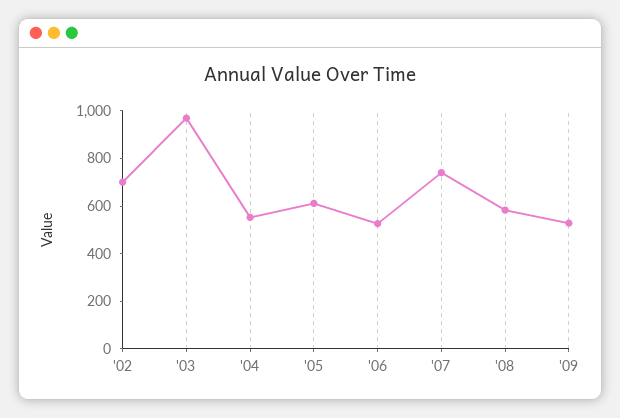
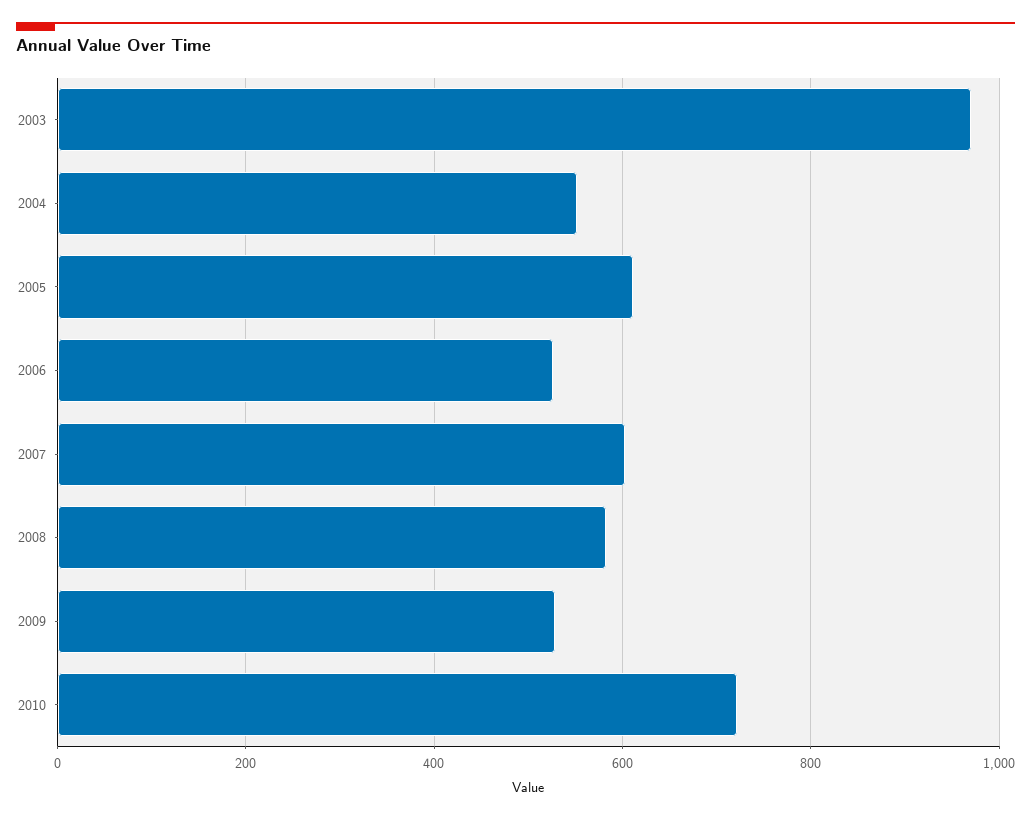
'02: 700 -> none
'07: 750 -> 600
2010: none -> 720

